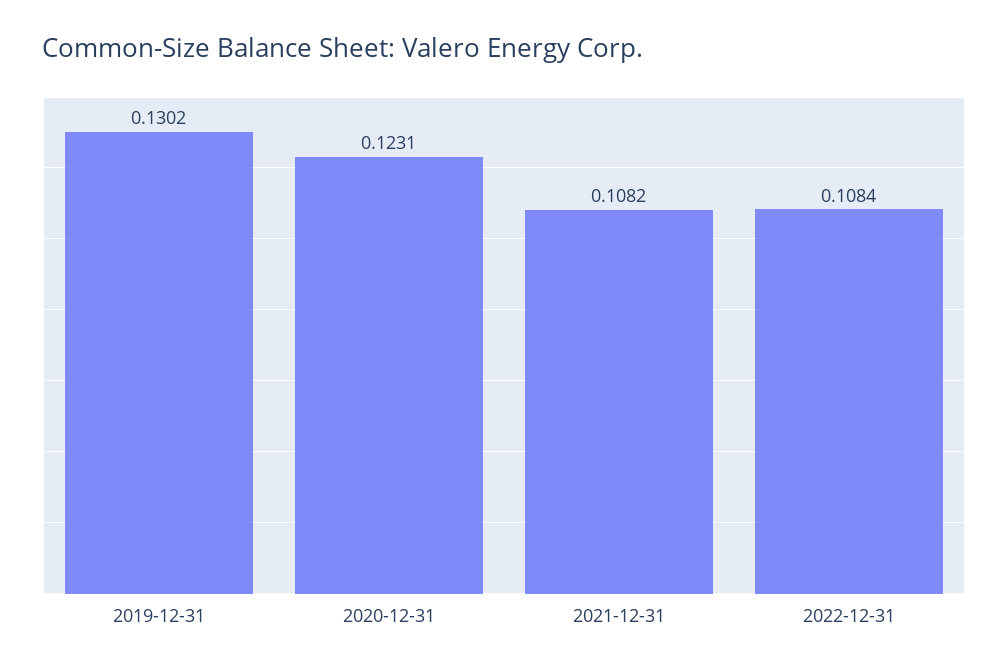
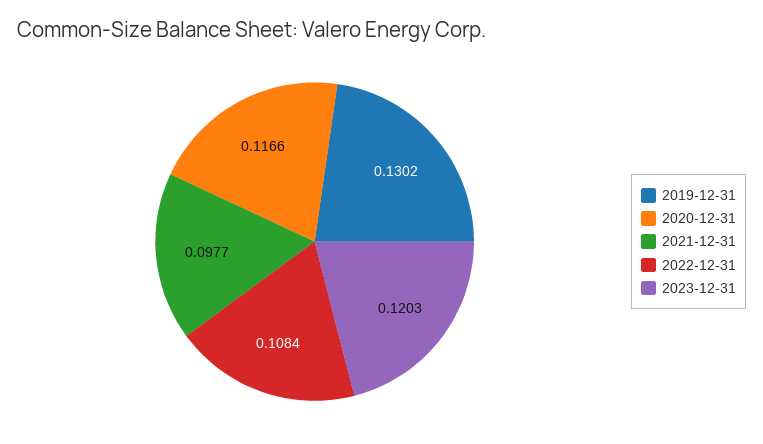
2020-12-31: 0.1231 -> 0.1166
2021-12-31: 0.1082 -> 0.0977
2023-12-31: none -> 0.1203

